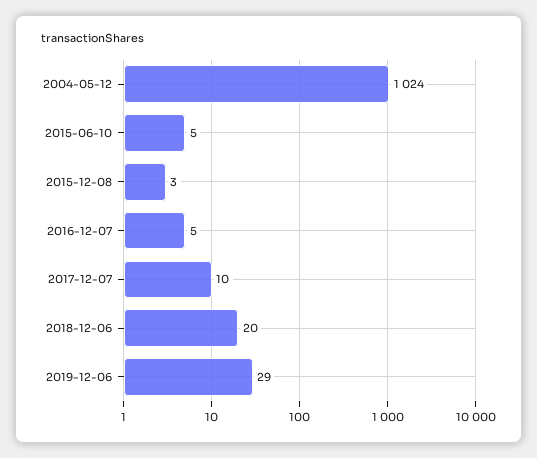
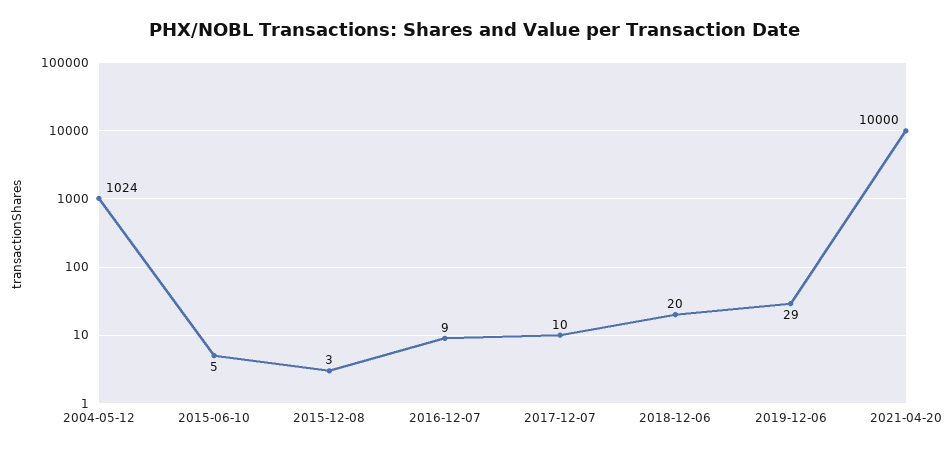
2016-12-07: 5 -> 9
2021-04-20: none -> 10000

